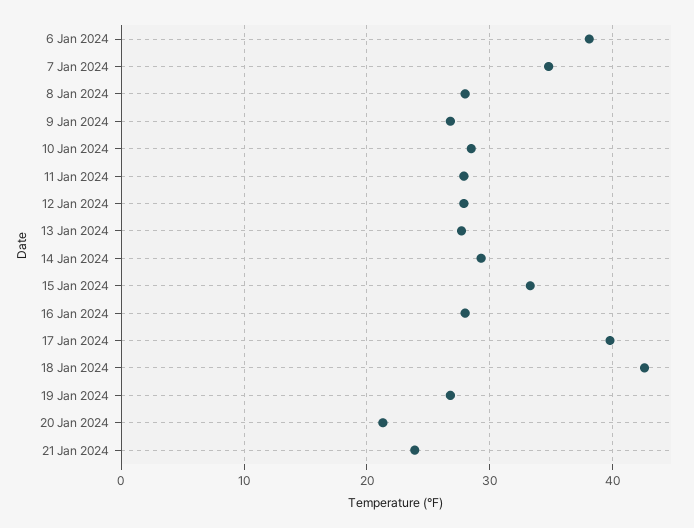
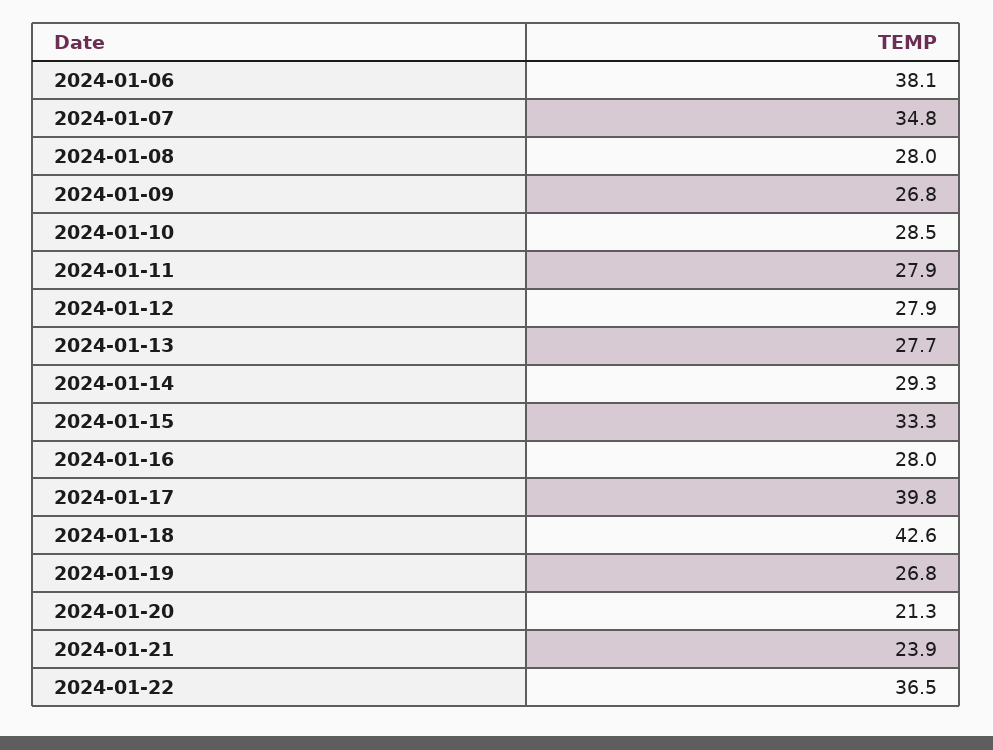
2024-01-22: none -> 36.5

